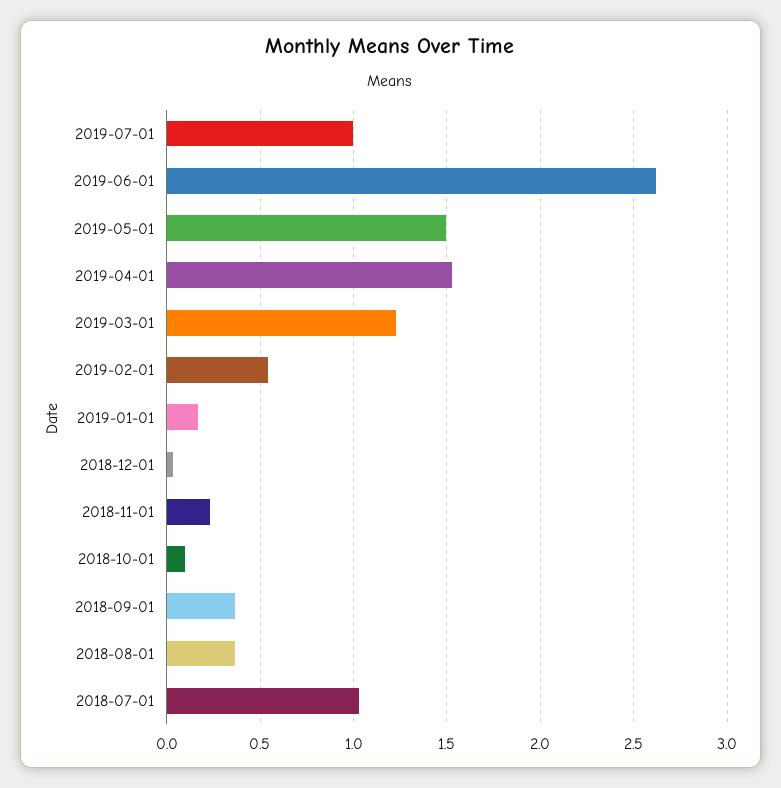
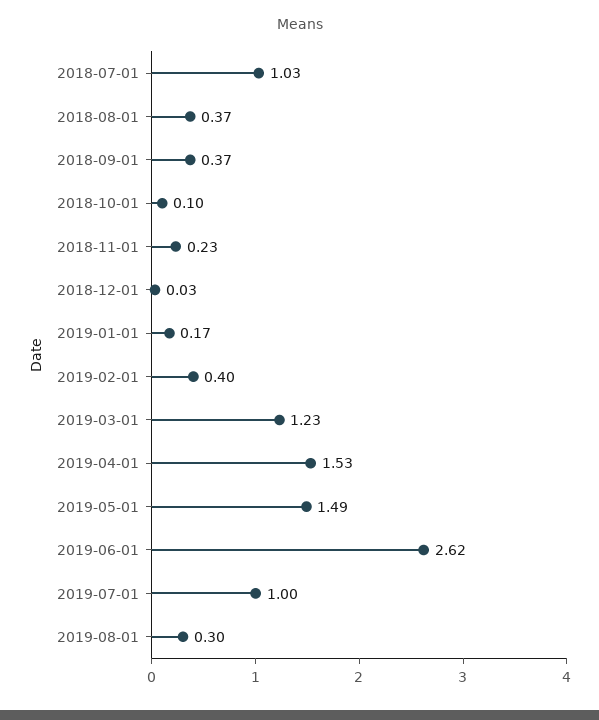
2019-02-01: 0.55 -> 0.4
2019-08-01: none -> 0.3

